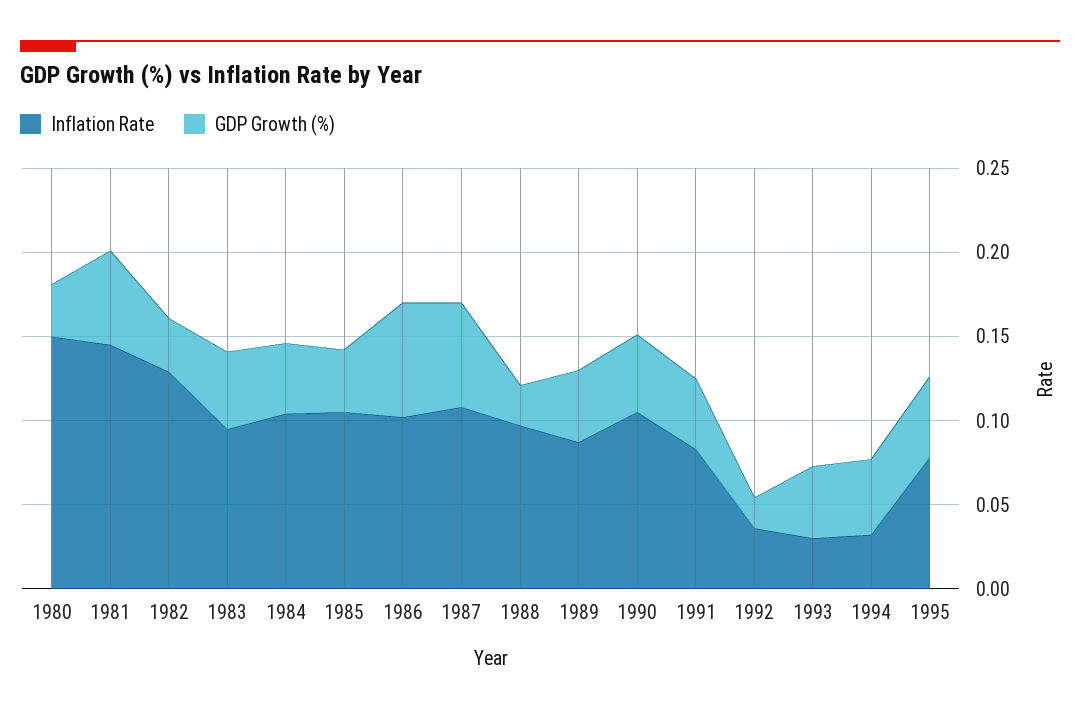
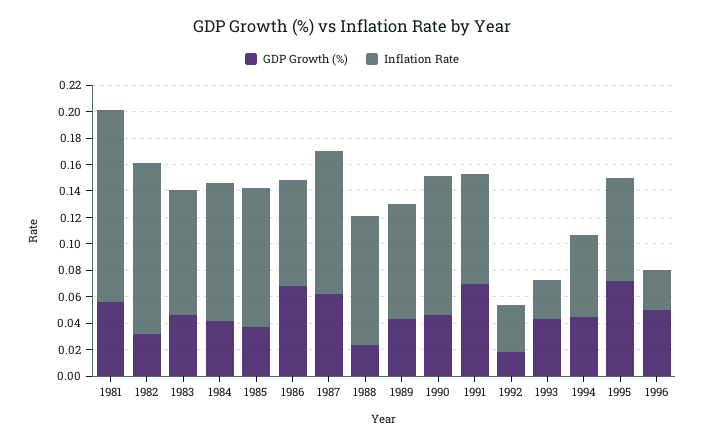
Inflation Rate, 1980: 0.15 -> none
GDP Growth (%), 1980: 0.03 -> none
Inflation Rate, 1986: 0.1 -> 0.08
GDP Growth (%), 1991: 0.04 -> 0.07
Inflation Rate, 1994: 0.03 -> 0.06
GDP Growth (%), 1995: 0.05 -> 0.07
GDP Growth (%), 1996: none -> 0.05
Inflation Rate, 1996: none -> 0.03

